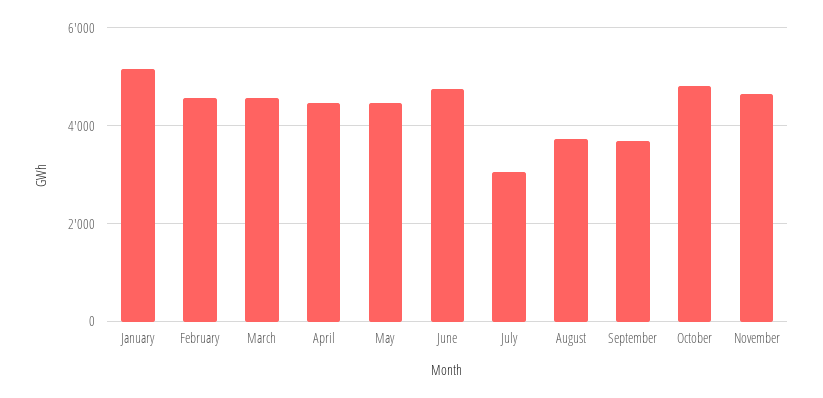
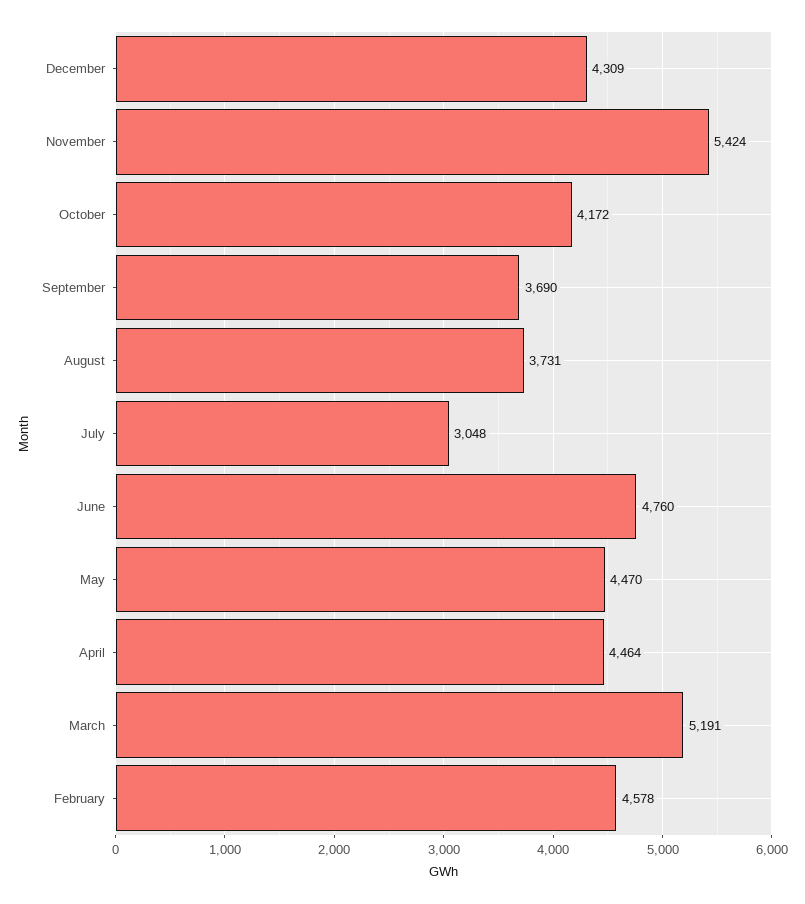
January: 5200 -> none
March: 4600 -> 5191
October: 4800 -> 4172
November: 4600 -> 5424
December: none -> 4309

